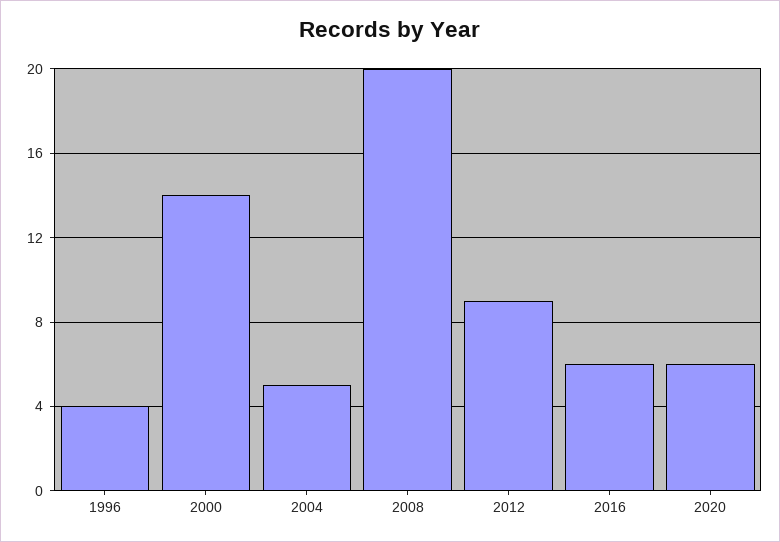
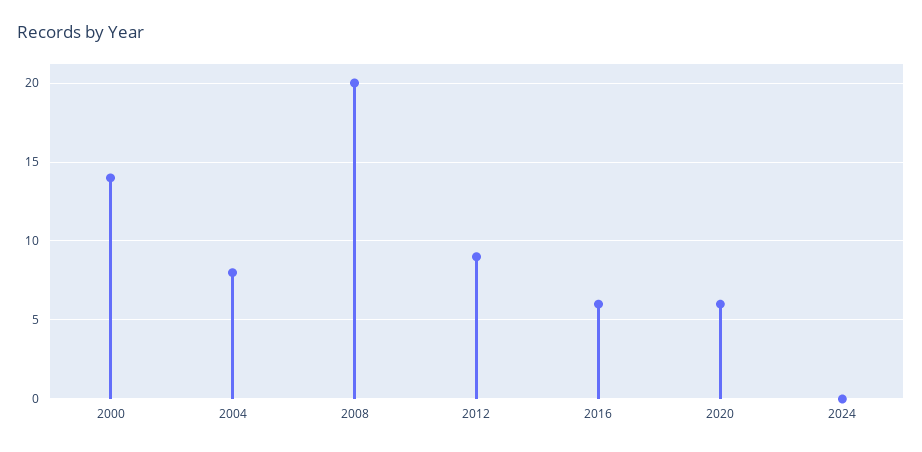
1996: 4 -> none
2004: 5 -> 8
2024: none -> 0

